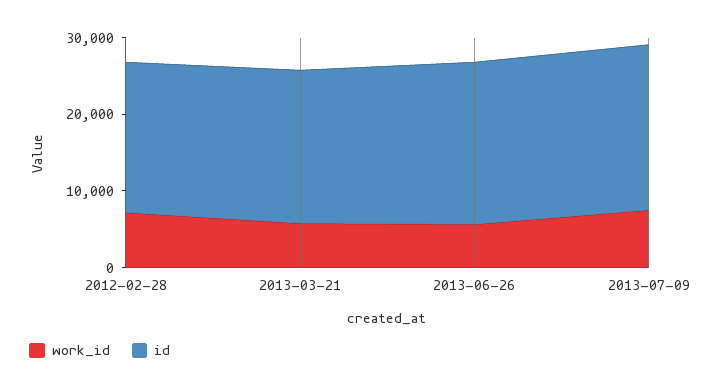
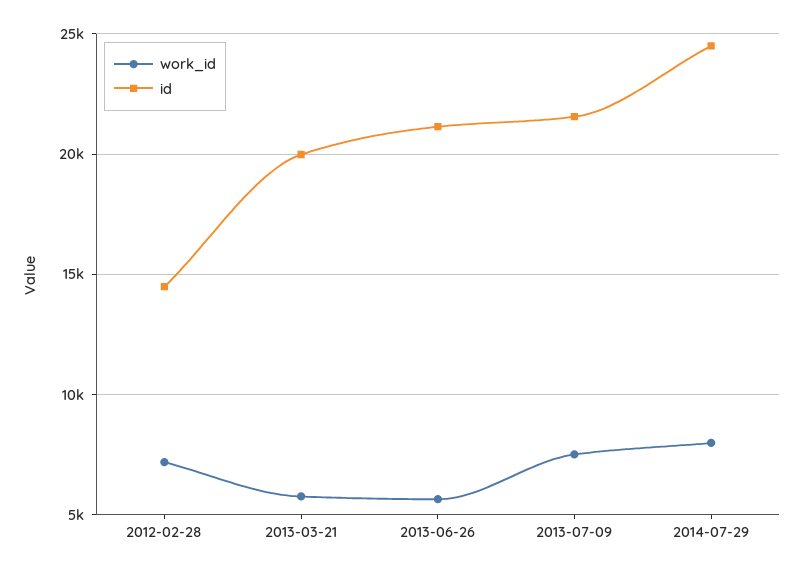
id, 2012-02-28: 20000 -> 14500
work_id, 2014-07-29: none -> 8000
id, 2014-07-29: none -> 24500

